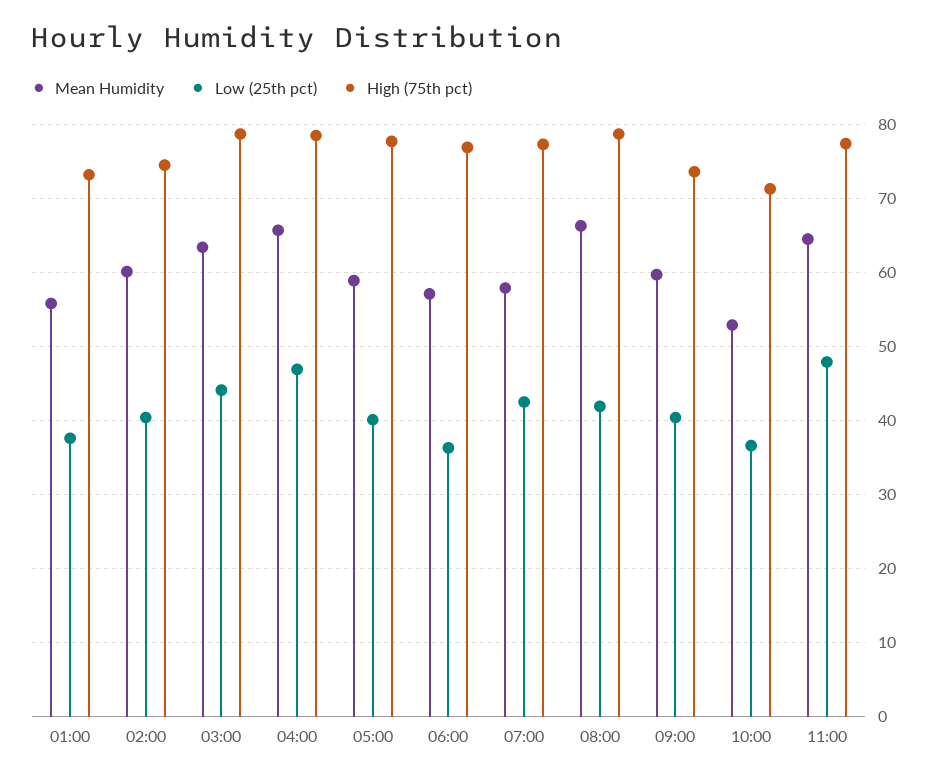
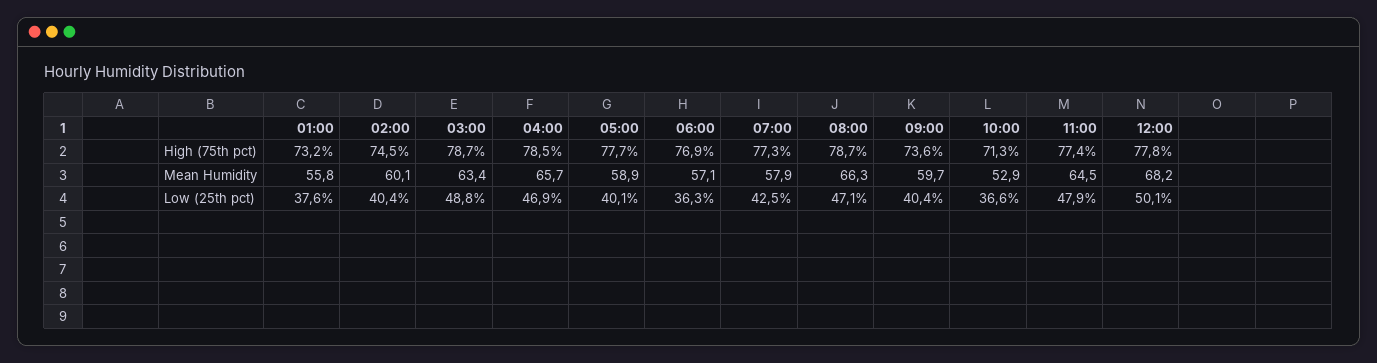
Low (25th pct), 03:00: 44 -> 48.8
Low (25th pct), 08:00: 42 -> 47.1
High (75th pct), 12:00: none -> 77.8
Mean Humidity, 12:00: none -> 68.2
Low (25th pct), 12:00: none -> 50.1

